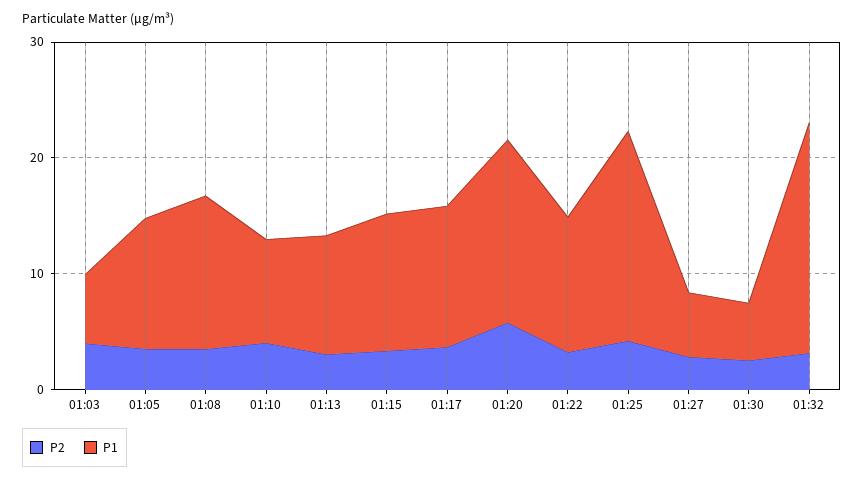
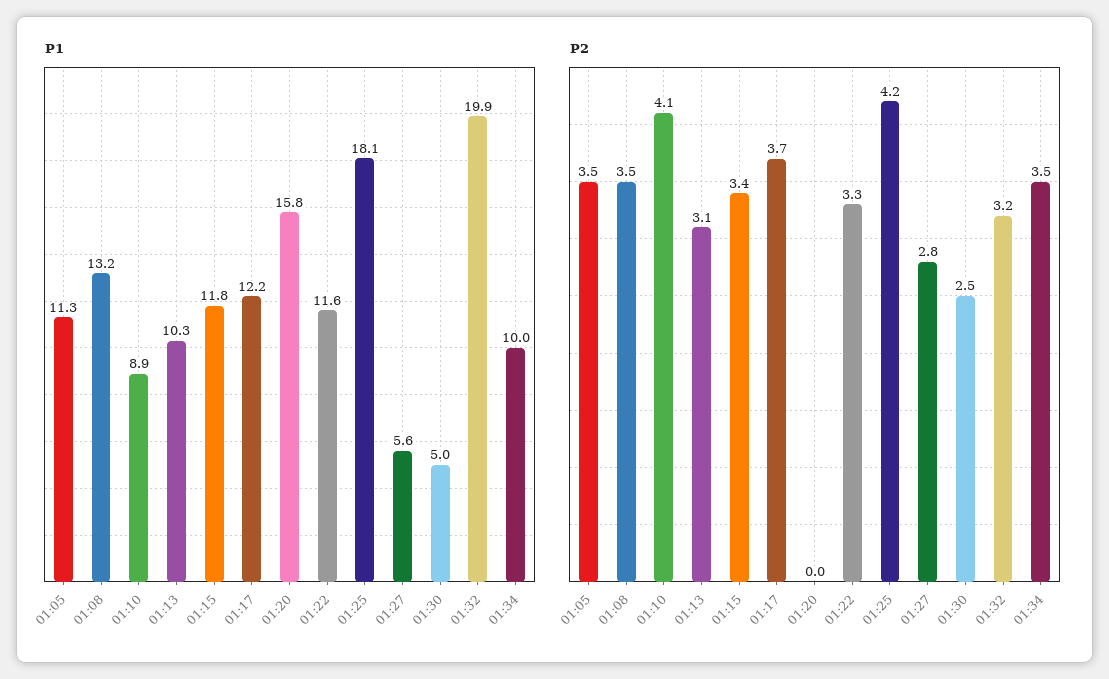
P2, 01:03: 4 -> none
P1, 01:03: 6 -> none
P2, 01:20: 6 -> 0
P1, 01:34: none -> 10
P2, 01:34: none -> 3.5

